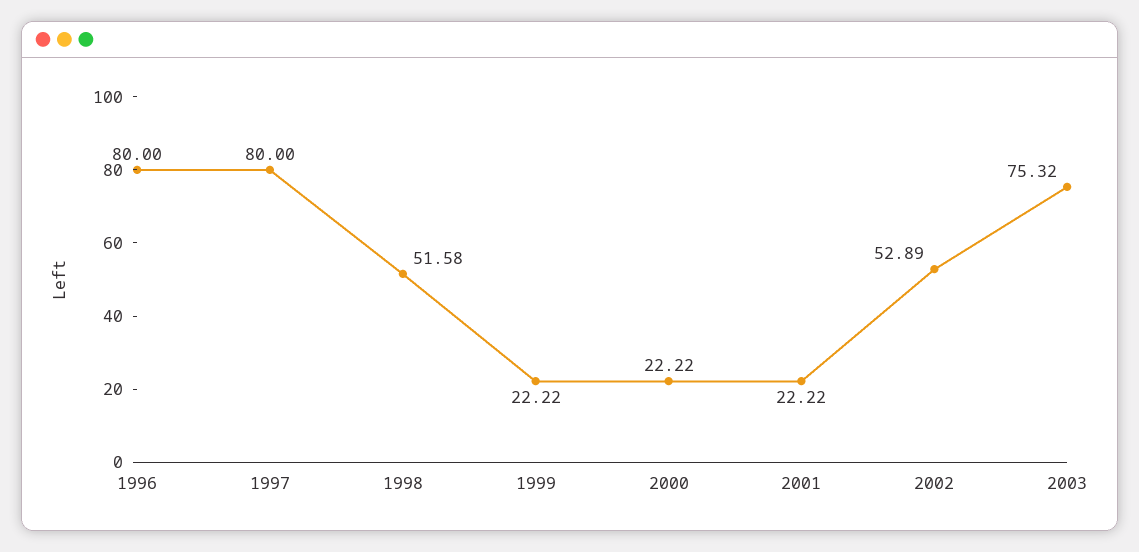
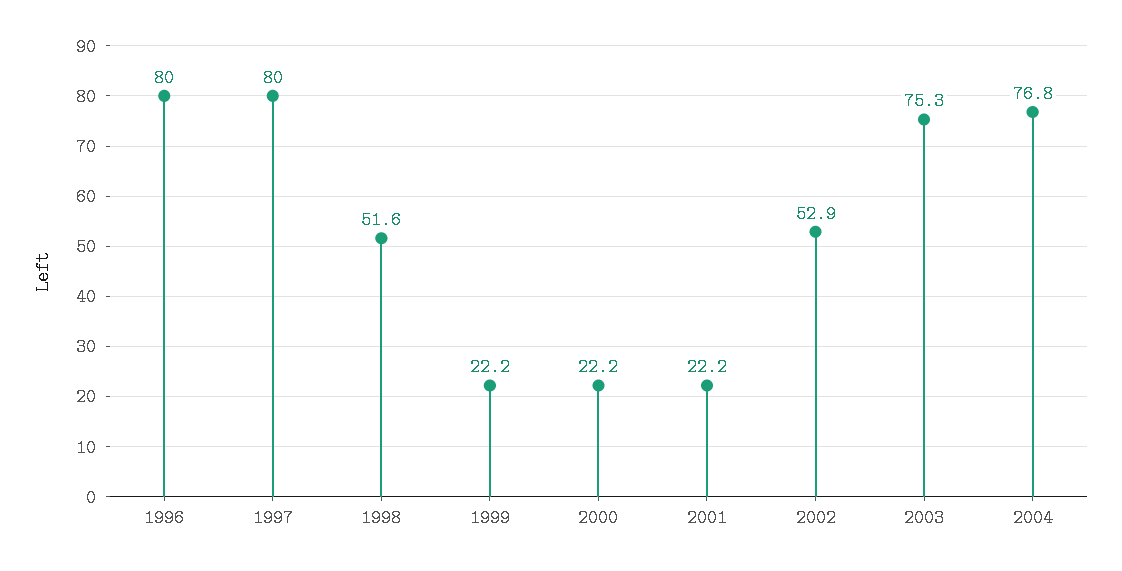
2004: none -> 76.8

